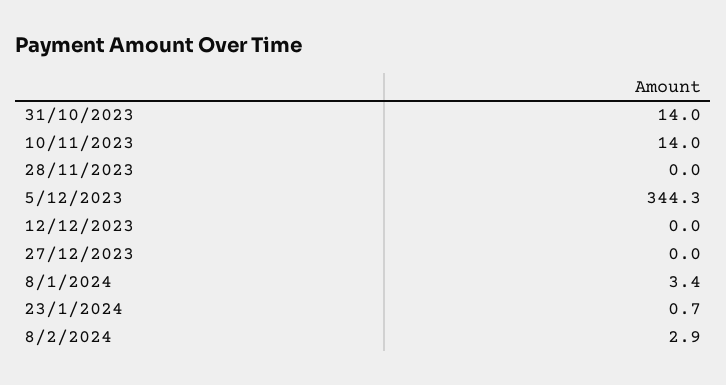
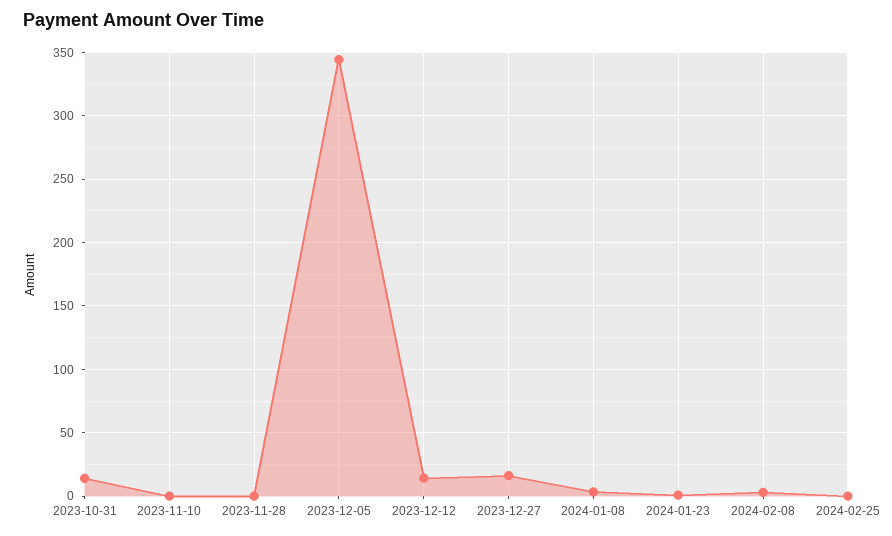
10/11/2023: 14 -> 0
12/12/2023: 0 -> 15
27/12/2023: 0 -> 15
2024-02-25: none -> 0

